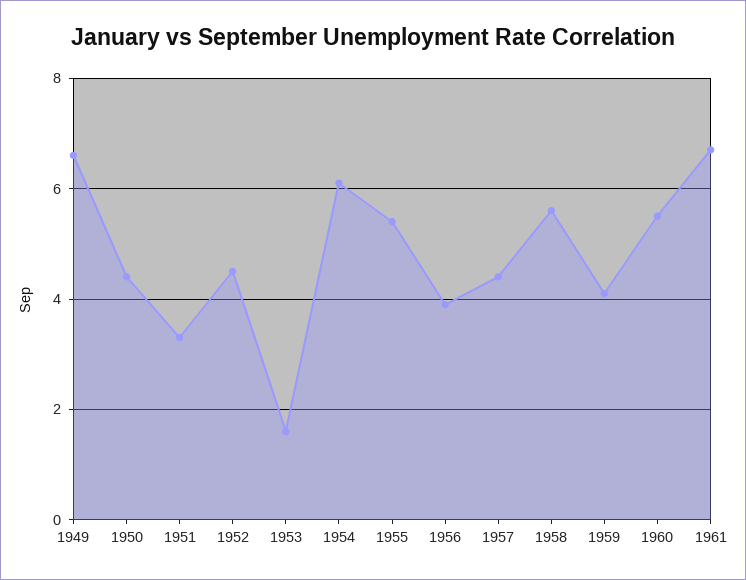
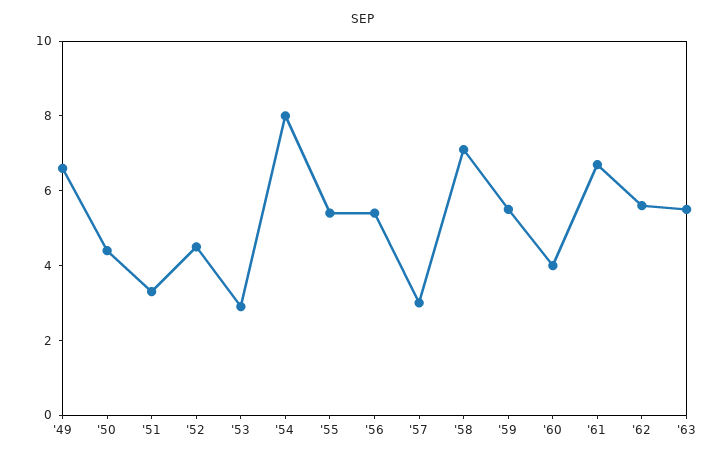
1953: 1.5 -> 3
1954: 6 -> 8
1956: 4 -> 5.5
1957: 4.5 -> 3
1958: 5.5 -> 7
1959: 4 -> 5.5
1960: 5.5 -> 4
'62: none -> 5.5
'63: none -> 5.5

